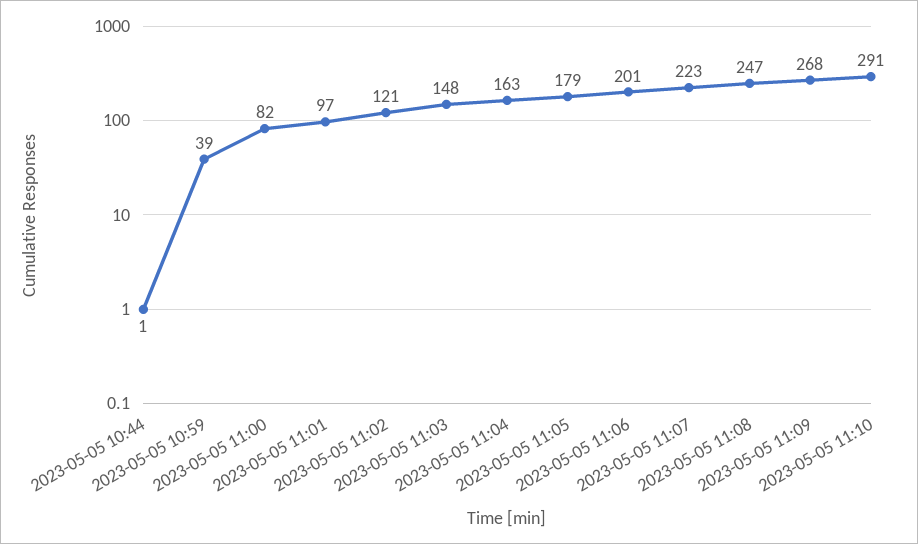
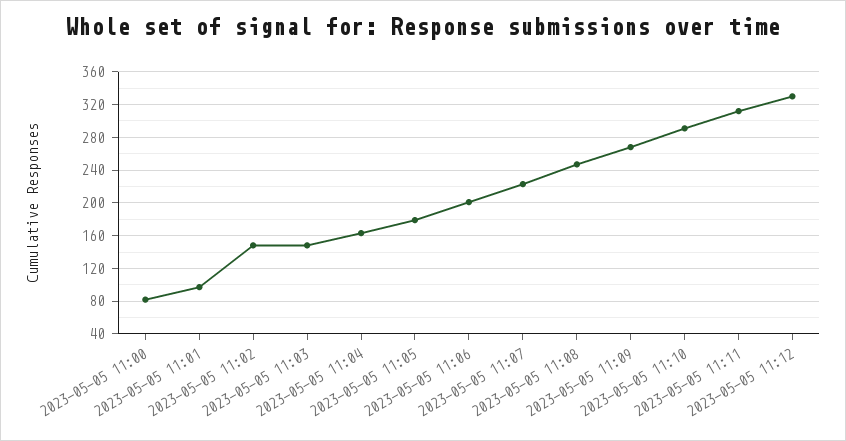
2023-05-05 10:44: 1 -> none
2023-05-05 10:59: 39 -> none
2023-05-05 11:02: 121 -> 150
2023-05-05 11:11: none -> 310
2023-05-05 11:12: none -> 330

